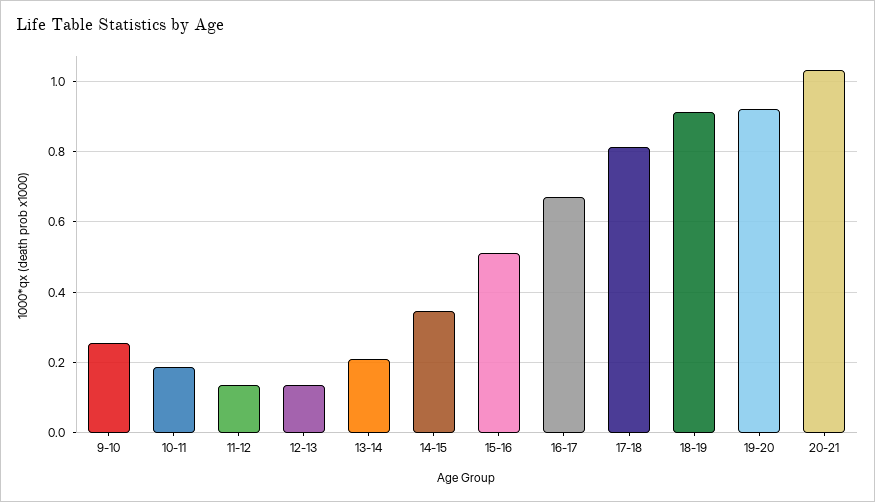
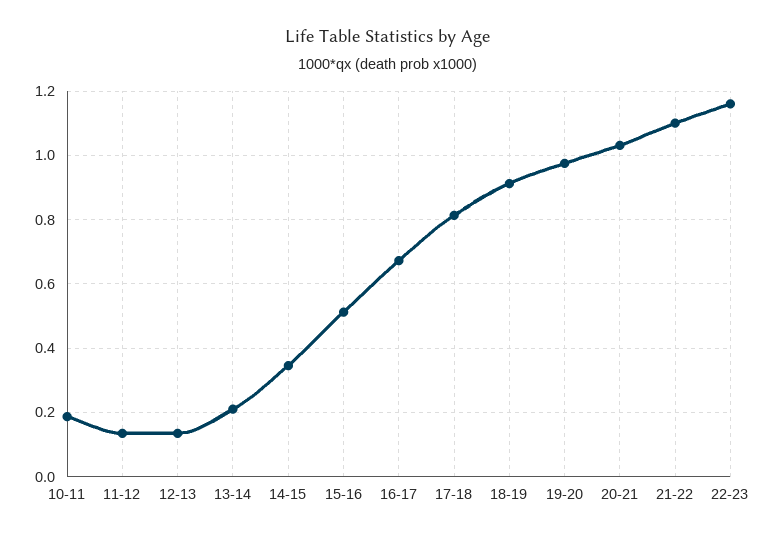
9-10: 0.26 -> none
19-20: 0.92 -> 0.98
21-22: none -> 1.1
22-23: none -> 1.16

